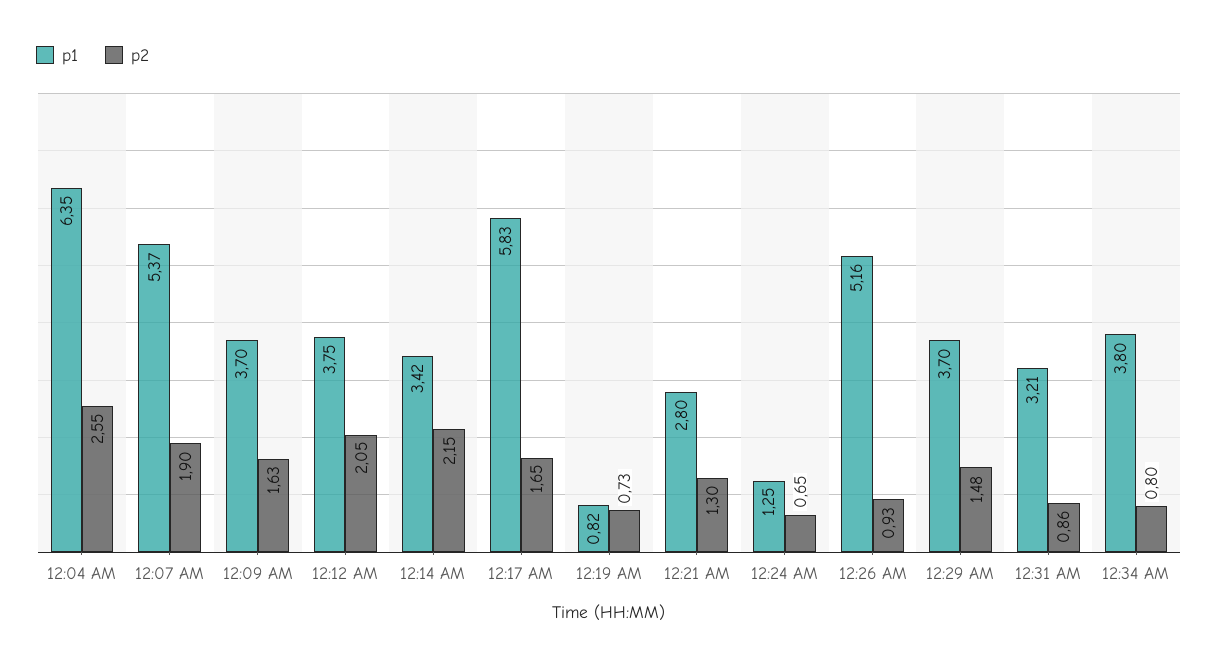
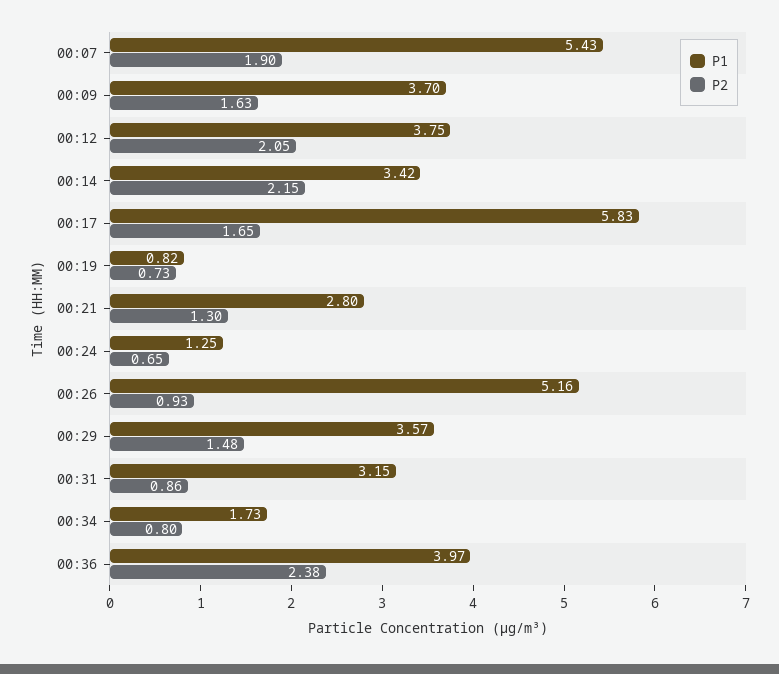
p1, 12:04 AM: 6.35 -> none
p2, 12:04 AM: 2.55 -> none
p1, 12:07 AM: 5.37 -> 5.43
p1, 12:29 AM: 3.7 -> 3.57
p1, 12:31 AM: 3.21 -> 3.15
p1, 12:34 AM: 3.8 -> 1.73
p1, 00:36: none -> 3.97
p2, 00:36: none -> 2.38

